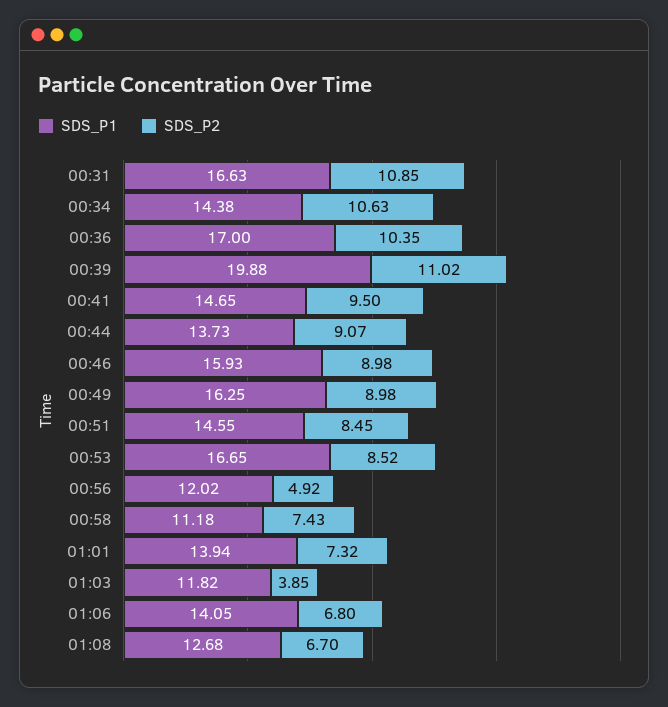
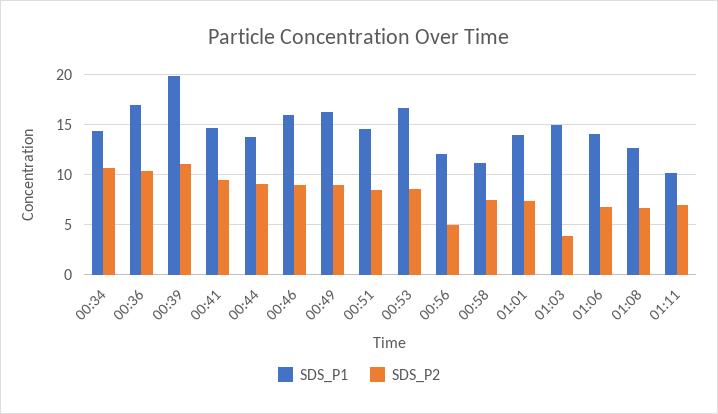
SDS_P1, 00:31: 16.63 -> none
SDS_P2, 00:31: 10.85 -> none
SDS_P1, 01:03: 11.82 -> 15
SDS_P1, 01:11: none -> 10
SDS_P2, 01:11: none -> 7

